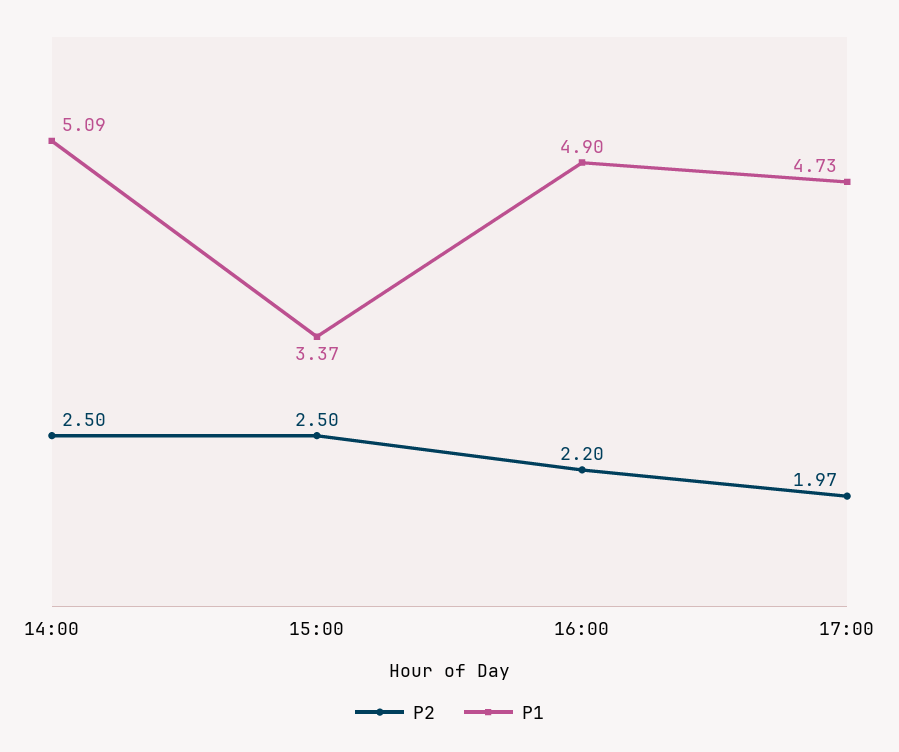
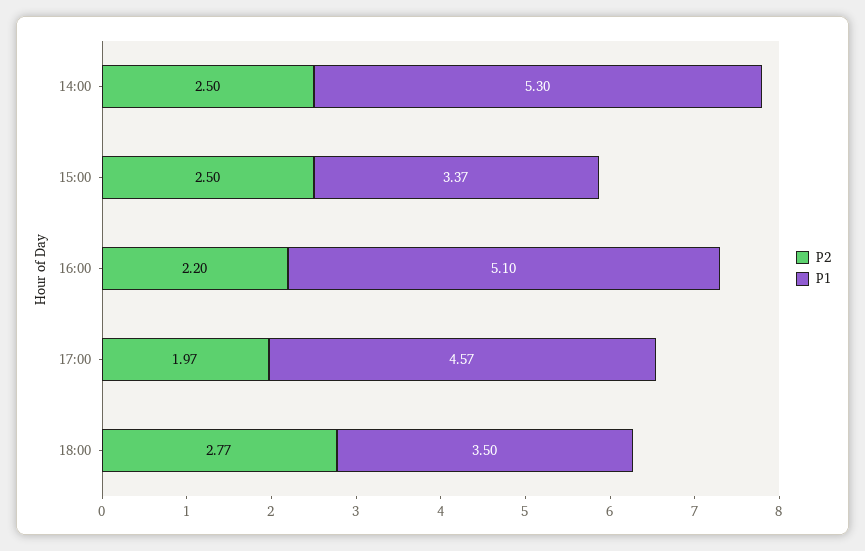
P1, 14:00: 5.09 -> 5.3
P1, 16:00: 4.9 -> 5.1
P1, 17:00: 4.73 -> 4.57
P2, 18:00: none -> 2.77
P1, 18:00: none -> 3.5

